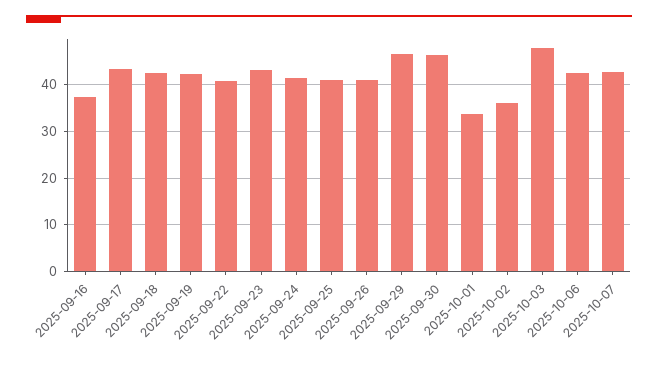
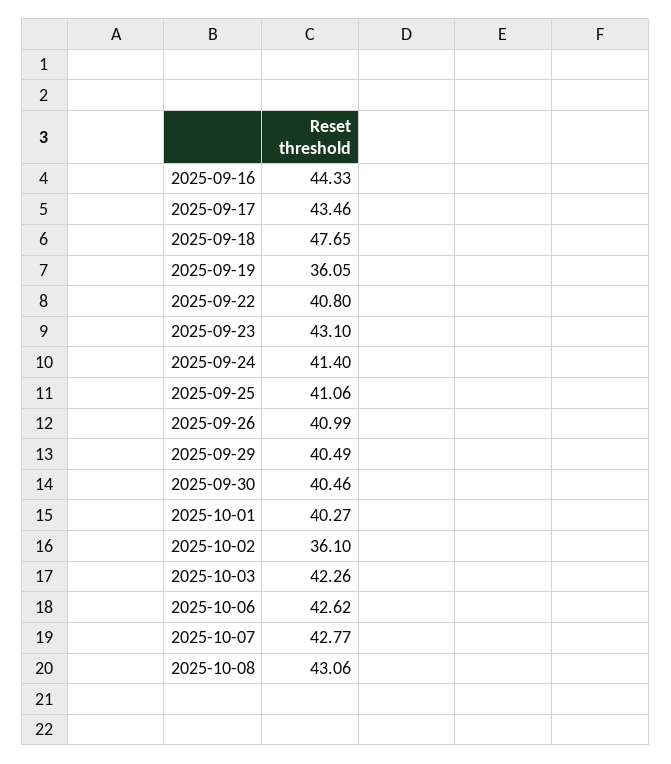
2025-09-16: 38 -> 44.33
2025-09-18: 42 -> 47.65
2025-09-19: 42 -> 36.05
2025-09-29: 46 -> 40.49
2025-09-30: 46 -> 40.46
2025-10-01: 34 -> 40.27
2025-10-03: 48 -> 42.26
2025-10-08: none -> 43.06

